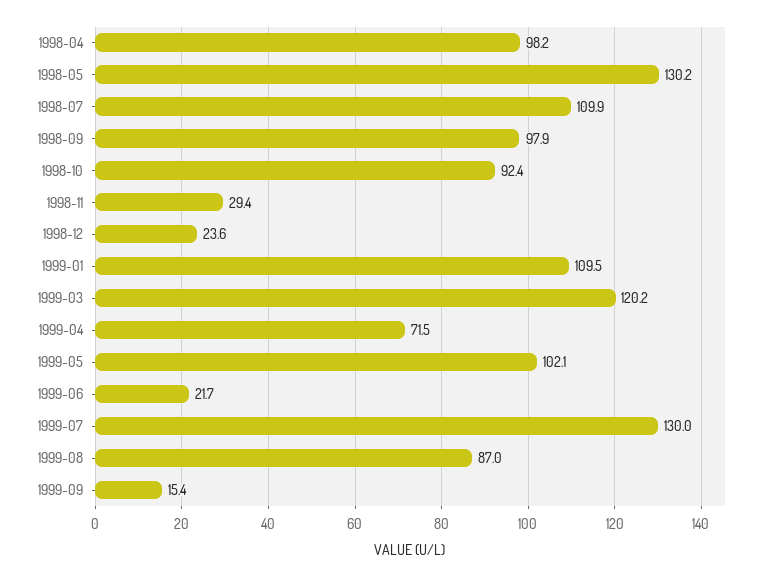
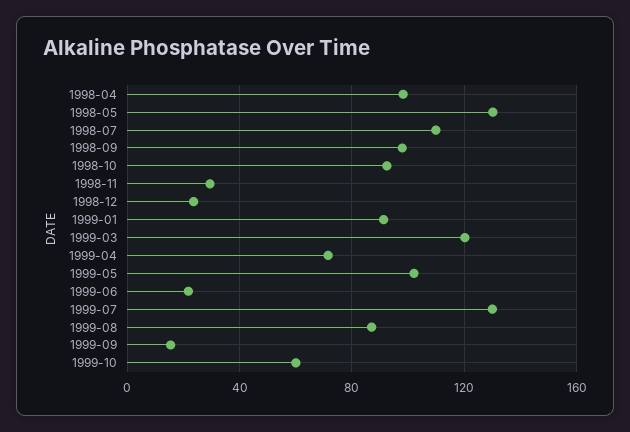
1999-01: 109.5 -> 90
1999-10: none -> 60

